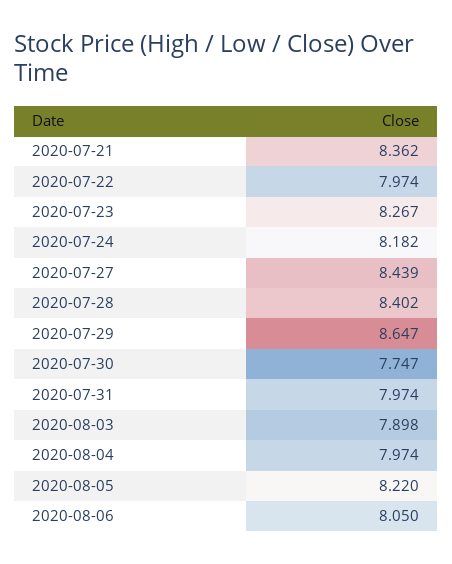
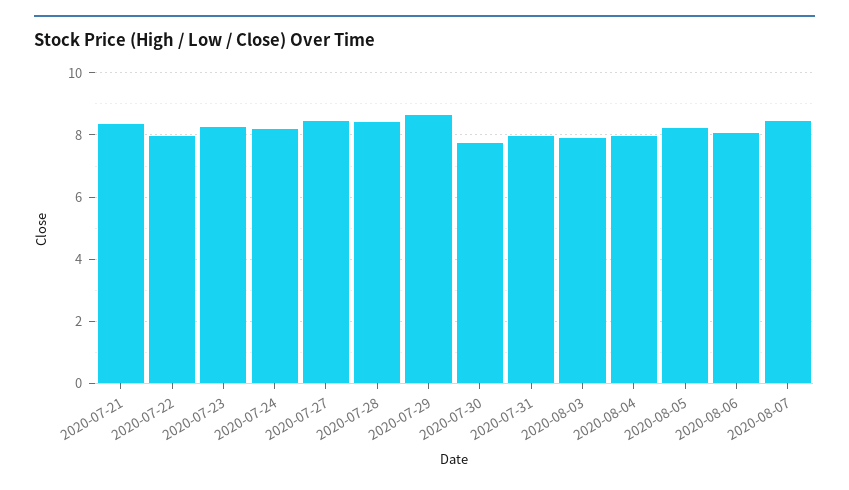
2020-08-07: none -> 8.4

